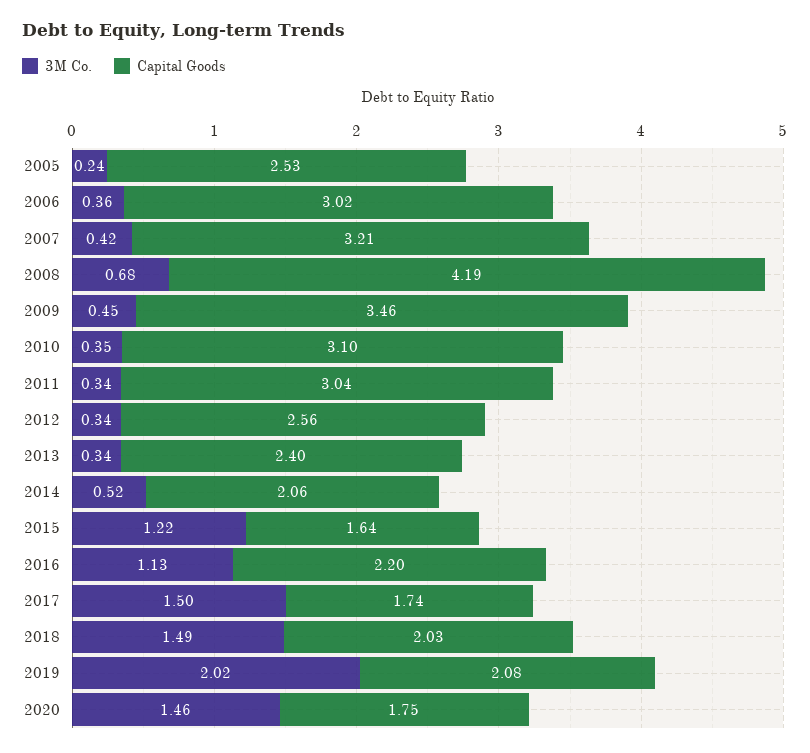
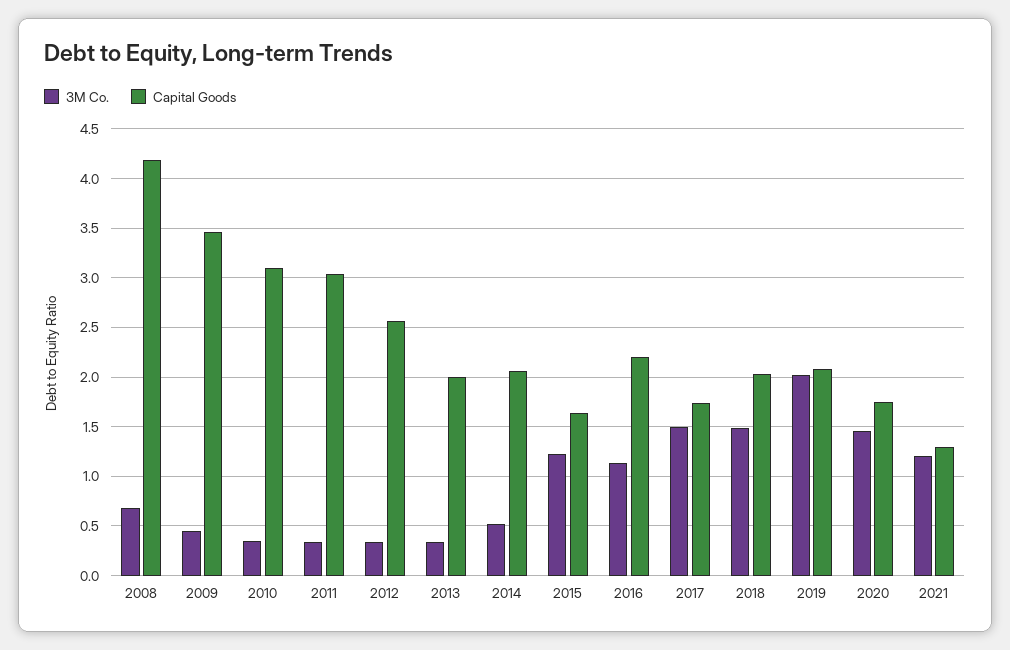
3M Co., 2005: 0.24 -> none
Capital Goods, 2005: 2.53 -> none
3M Co., 2006: 0.36 -> none
Capital Goods, 2006: 3.02 -> none
3M Co., 2007: 0.42 -> none
Capital Goods, 2007: 3.21 -> none
Capital Goods, 2013: 2.4 -> 2
3M Co., 2021: none -> 1.2
Capital Goods, 2021: none -> 1.3

